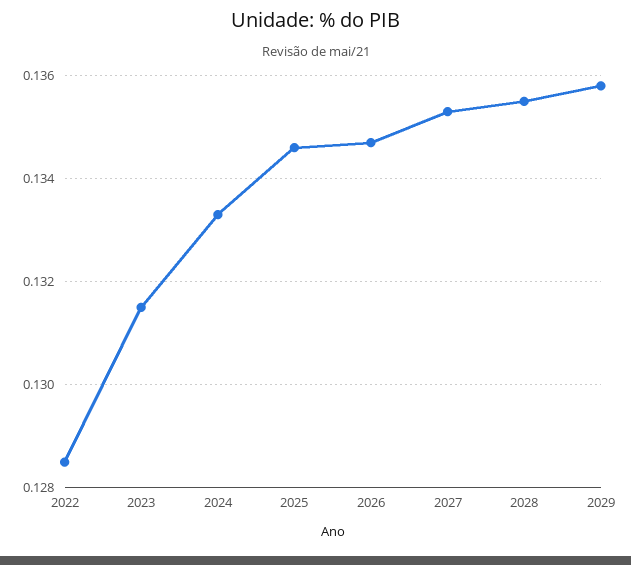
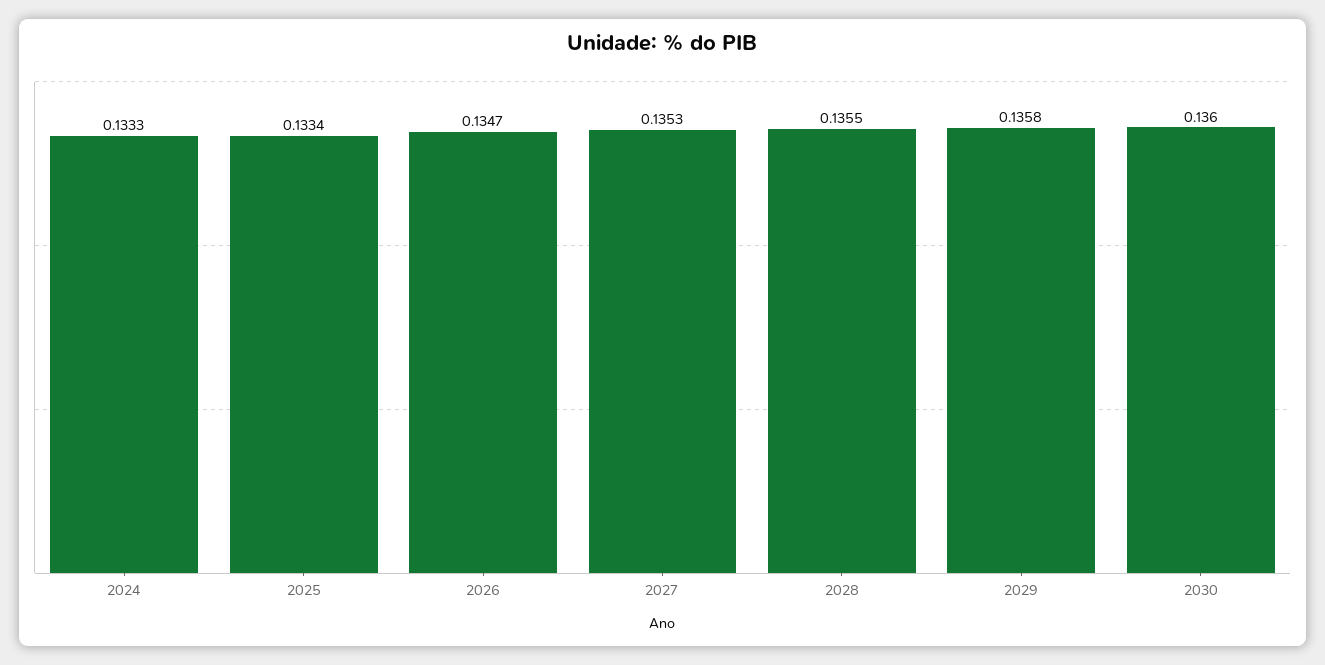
2022: 0.1285 -> none
2023: 0.1315 -> none
2025: 0.1345 -> 0.1334
2030: none -> 0.136

